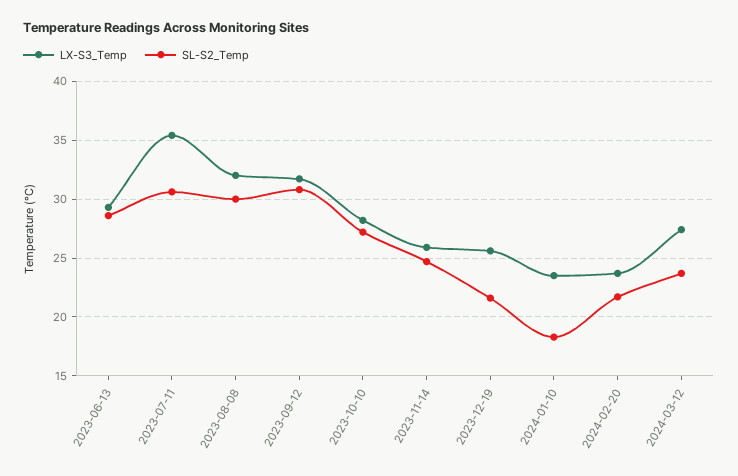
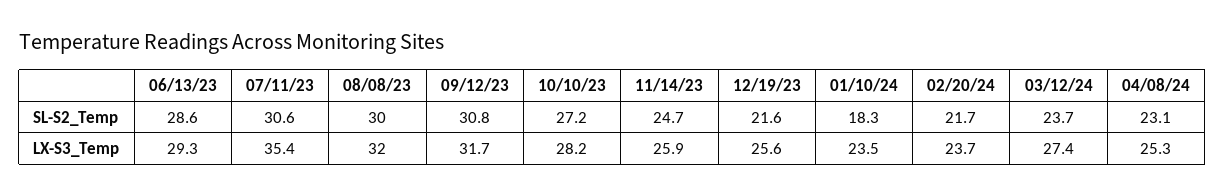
SL-S2_Temp, 04/08/24: none -> 23.1
LX-S3_Temp, 04/08/24: none -> 25.3

